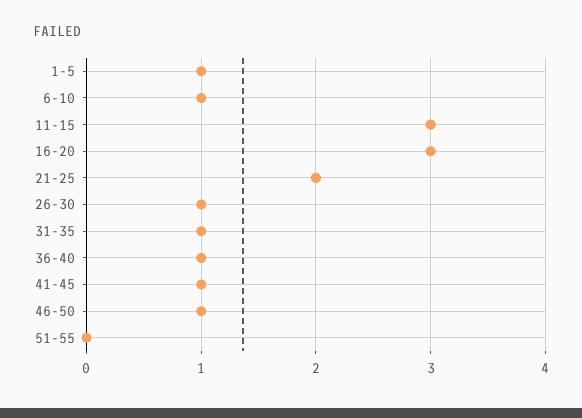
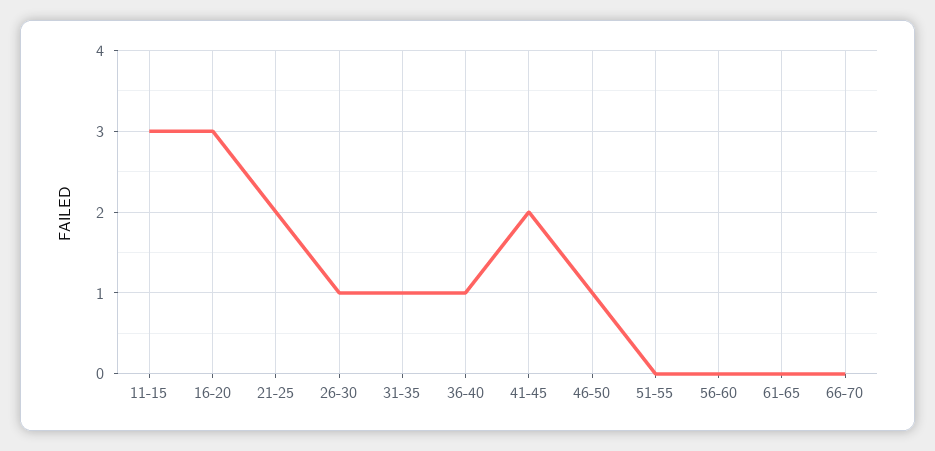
1-5: 1 -> none
6-10: 1 -> none
41-45: 1 -> 2
56-60: none -> 0
61-65: none -> 0
66-70: none -> 0

